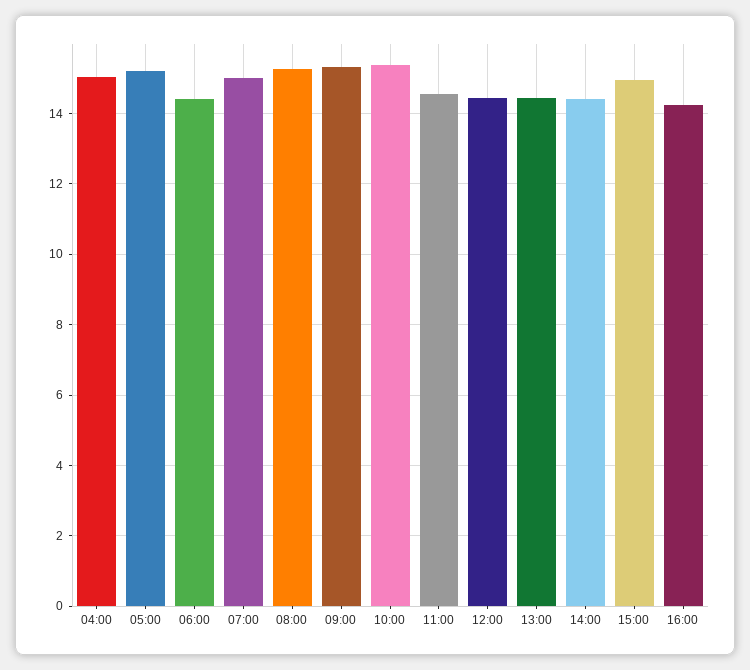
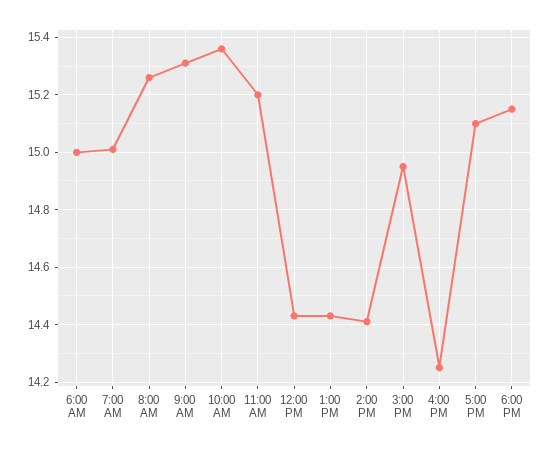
04:00: 15 -> none
05:00: 15.2 -> none
06:00: 14.4 -> 15
11:00: 14.6 -> 15.2
5:00 PM: none -> 15.1
6:00 PM: none -> 15.15

